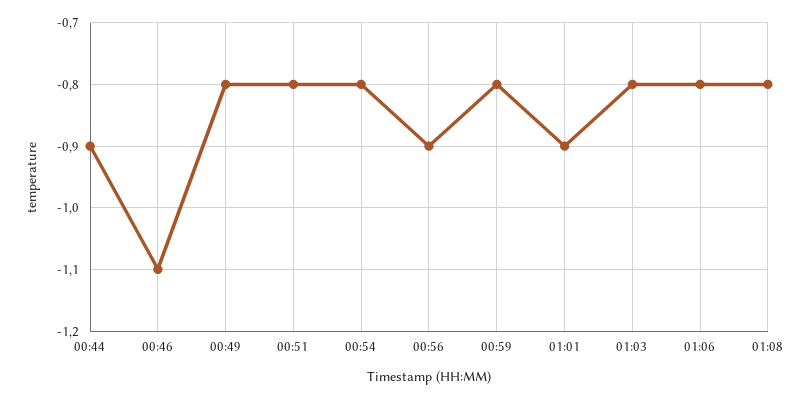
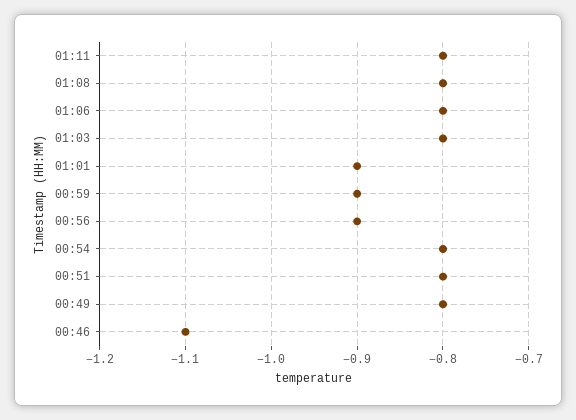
00:44: -0.9 -> none
00:59: -0.8 -> -0.9
01:11: none -> -0.8

